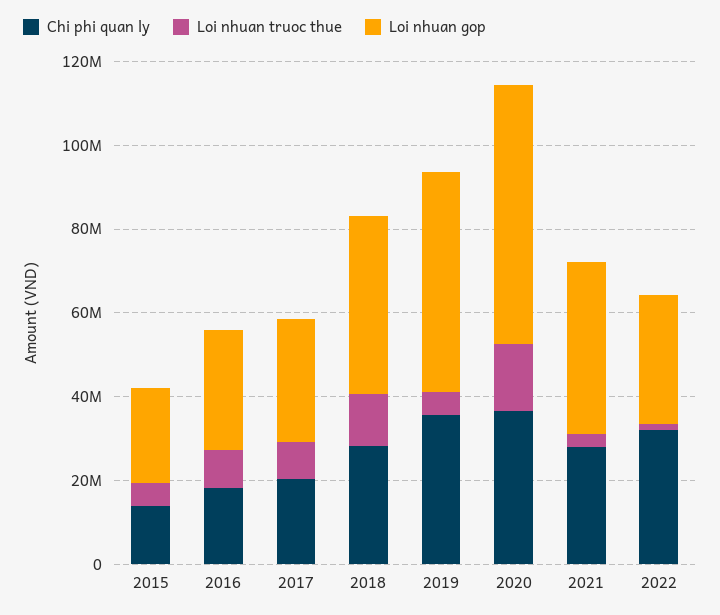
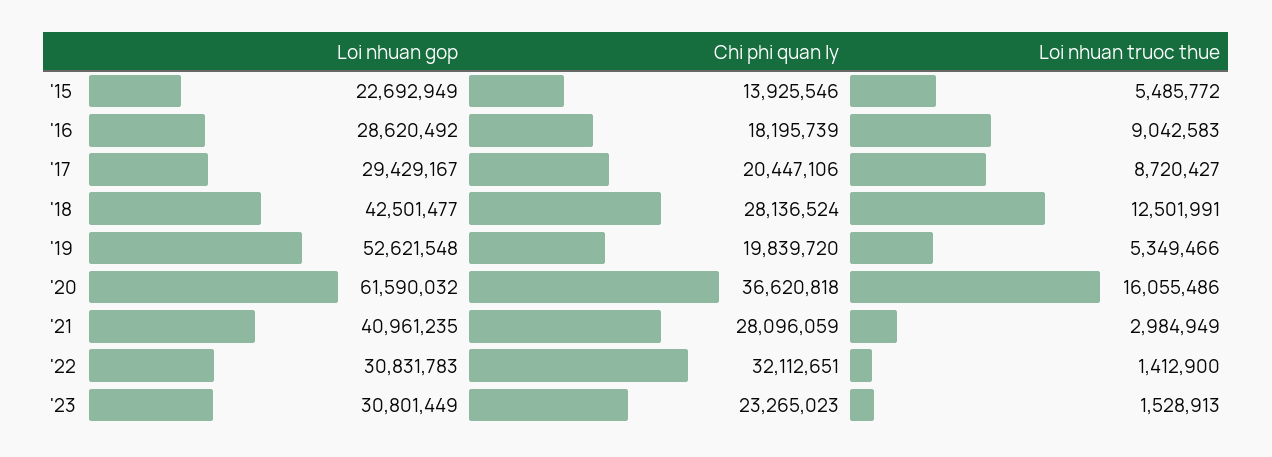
Chi phi quan ly, 2019: 35000000 -> 19839720
Loi nhuan gop, '23: none -> 30801449
Chi phi quan ly, '23: none -> 23265023
Loi nhuan truoc thue, '23: none -> 1528913

